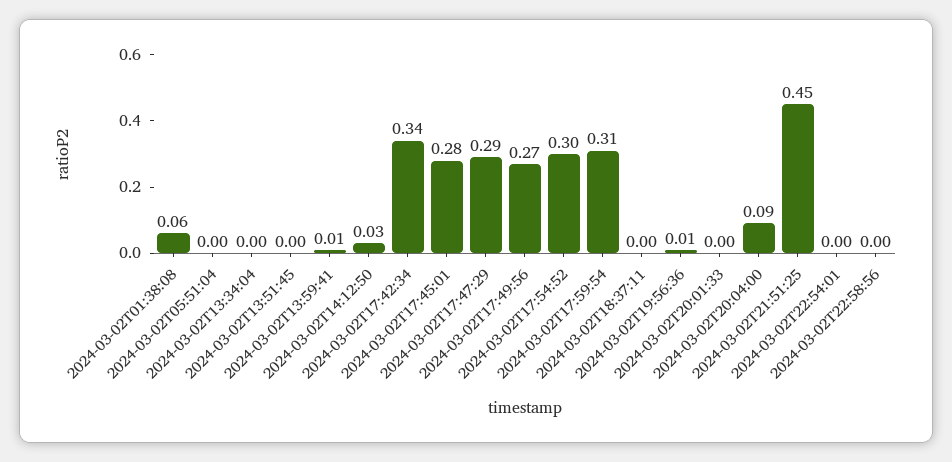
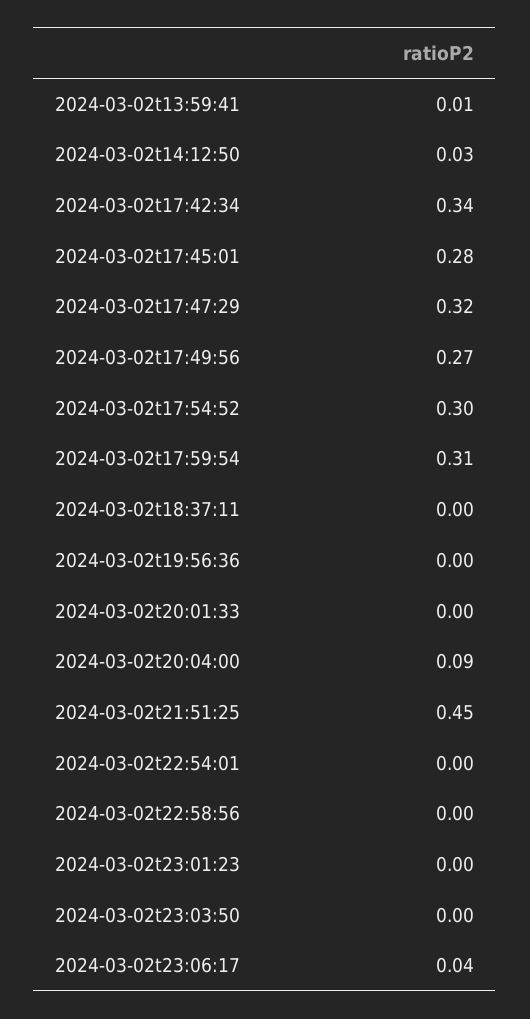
2024-03-02T01:38:08: 0.06 -> none
2024-03-02T05:51:04: 0 -> none
2024-03-02T13:34:04: 0 -> none
2024-03-02T13:51:45: 0 -> none
2024-03-02T17:47:29: 0.29 -> 0.32
2024-03-02T19:56:36: 0.01 -> 0
2024-03-02t23:01:23: none -> 0
2024-03-02t23:03:50: none -> 0
2024-03-02t23:06:17: none -> 0.04

